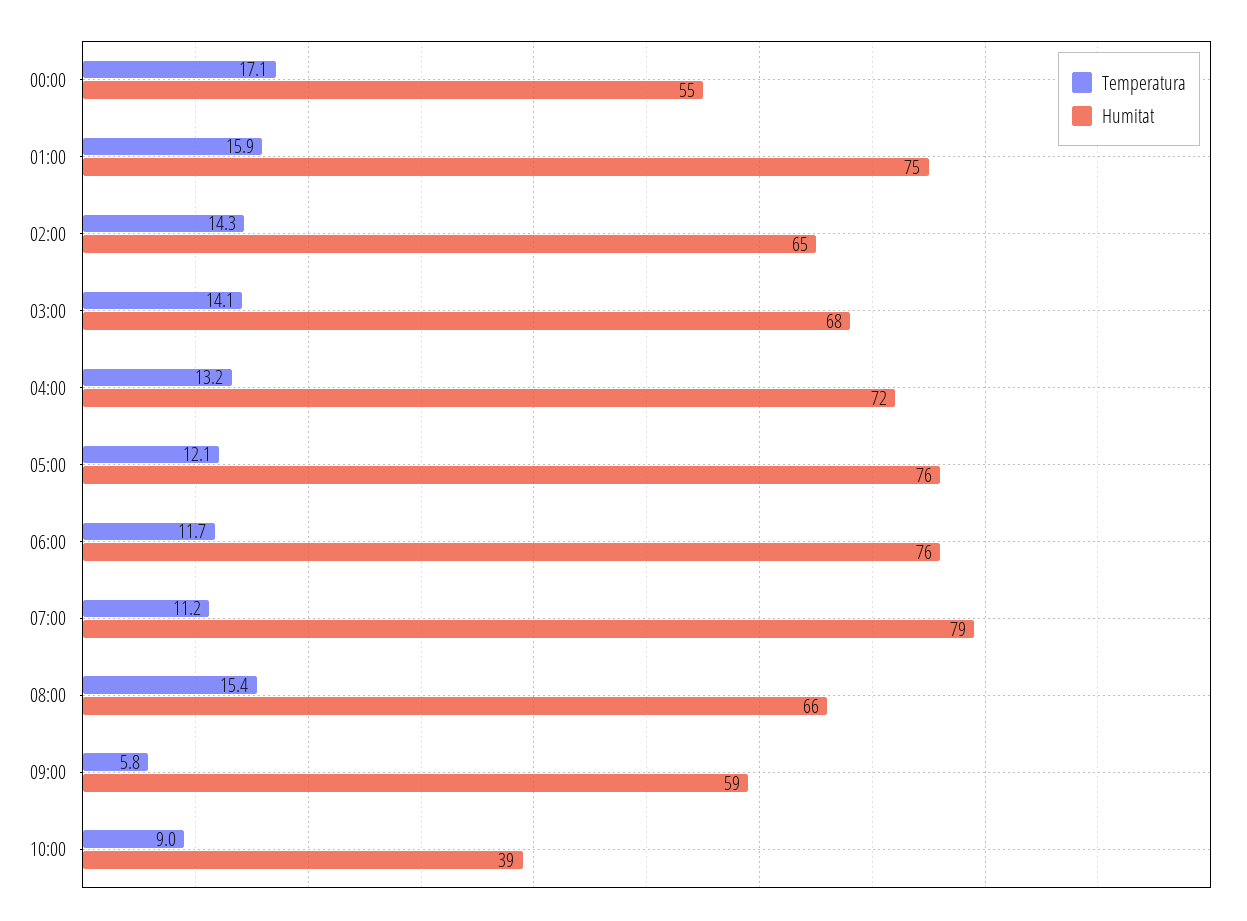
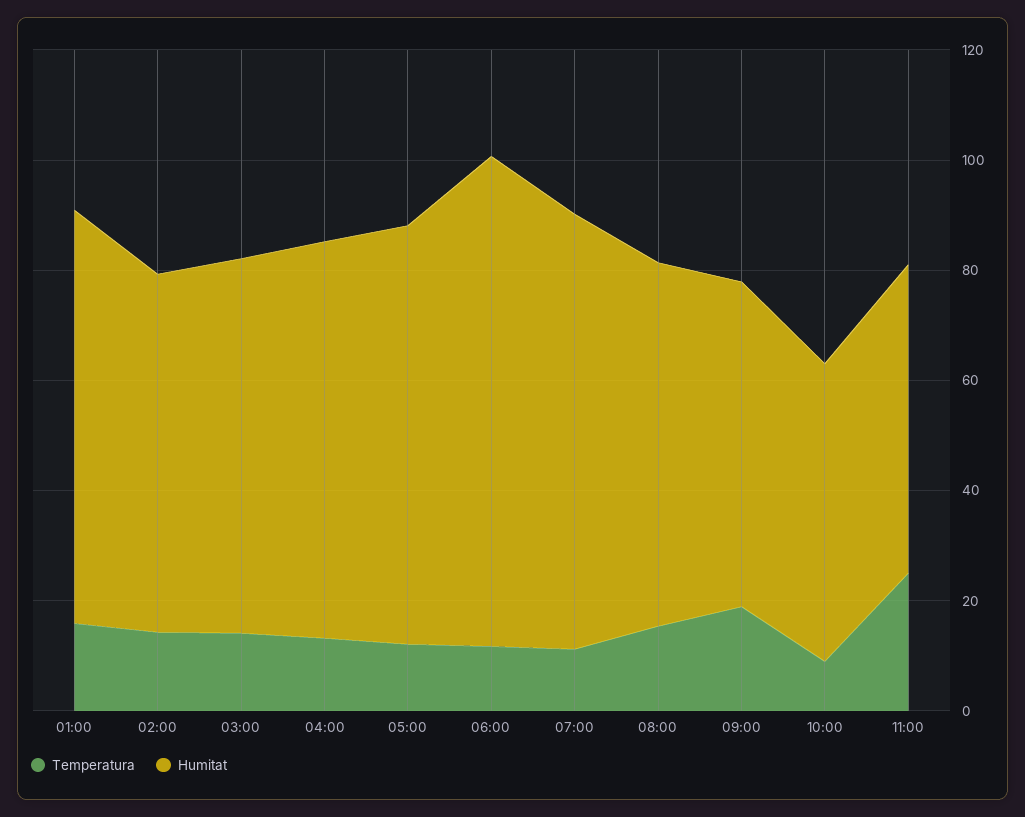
Temperatura, 00:00: 17.1 -> none
Humitat, 00:00: 55 -> none
Humitat, 06:00: 76 -> 90
Temperatura, 09:00: 5.8 -> 20
Humitat, 10:00: 39 -> 55
Temperatura, 11:00: none -> 25
Humitat, 11:00: none -> 55

